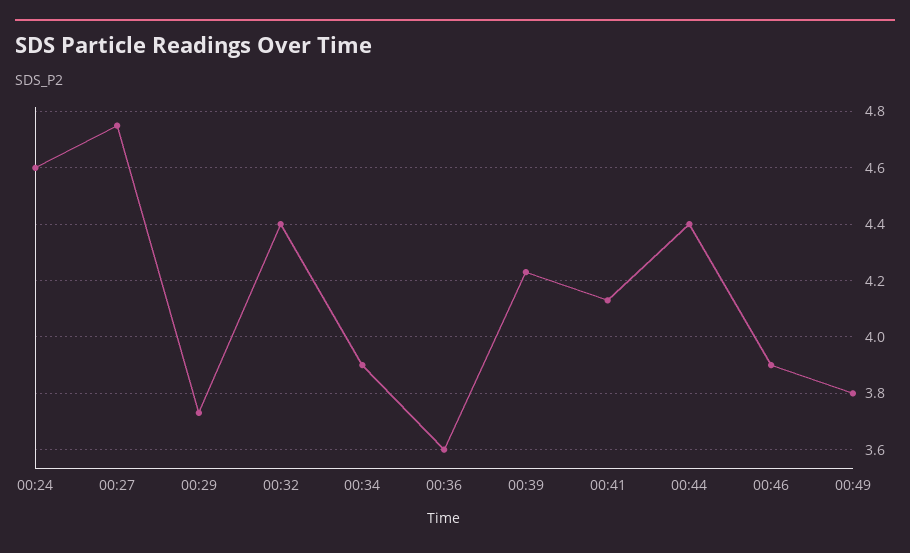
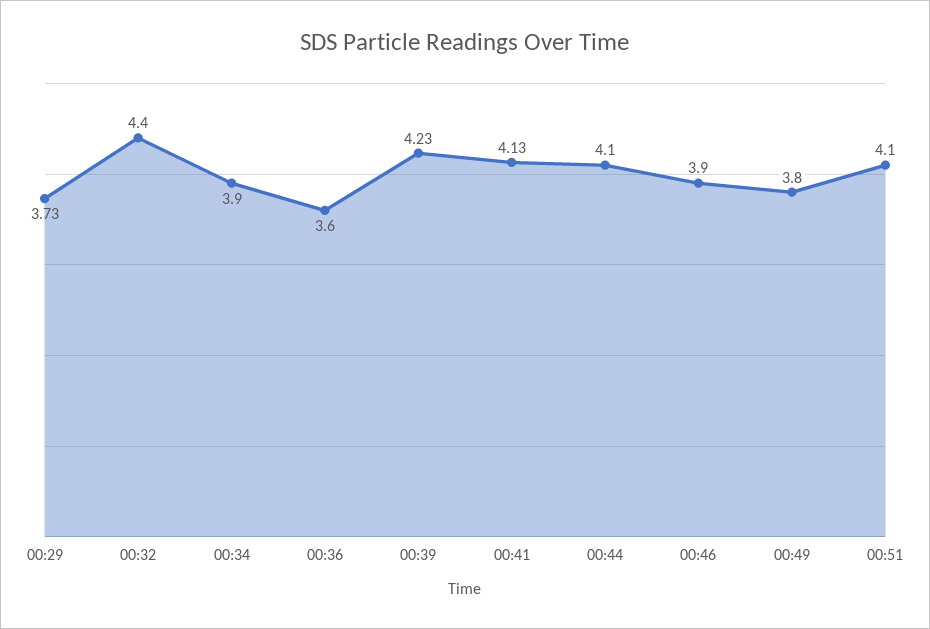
00:24: 4.6 -> none
00:27: 4.75 -> none
00:44: 4.4 -> 4.1
00:51: none -> 4.1

